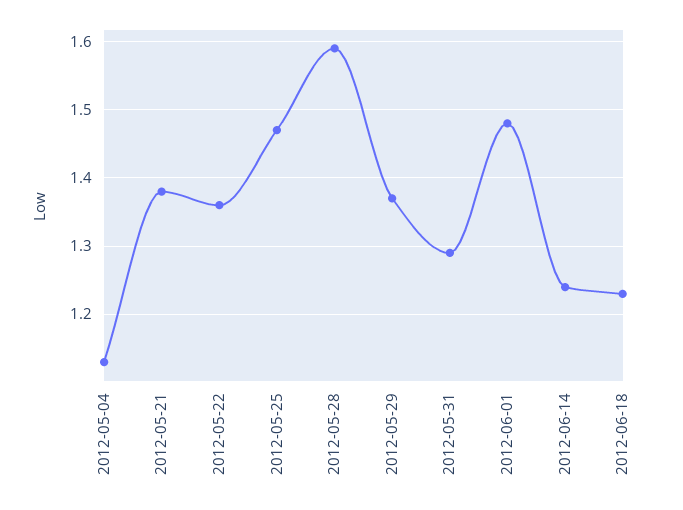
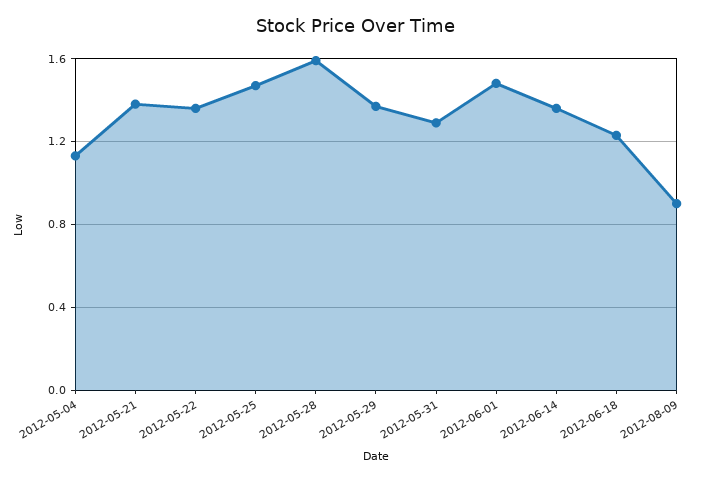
2012-06-14: 1.24 -> 1.35
2012-08-09: none -> 0.9

